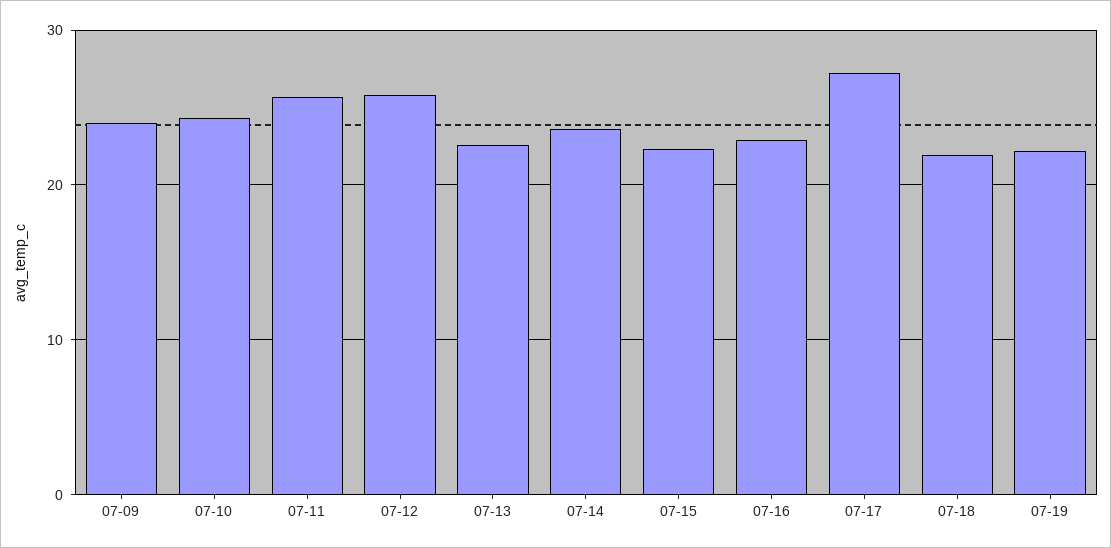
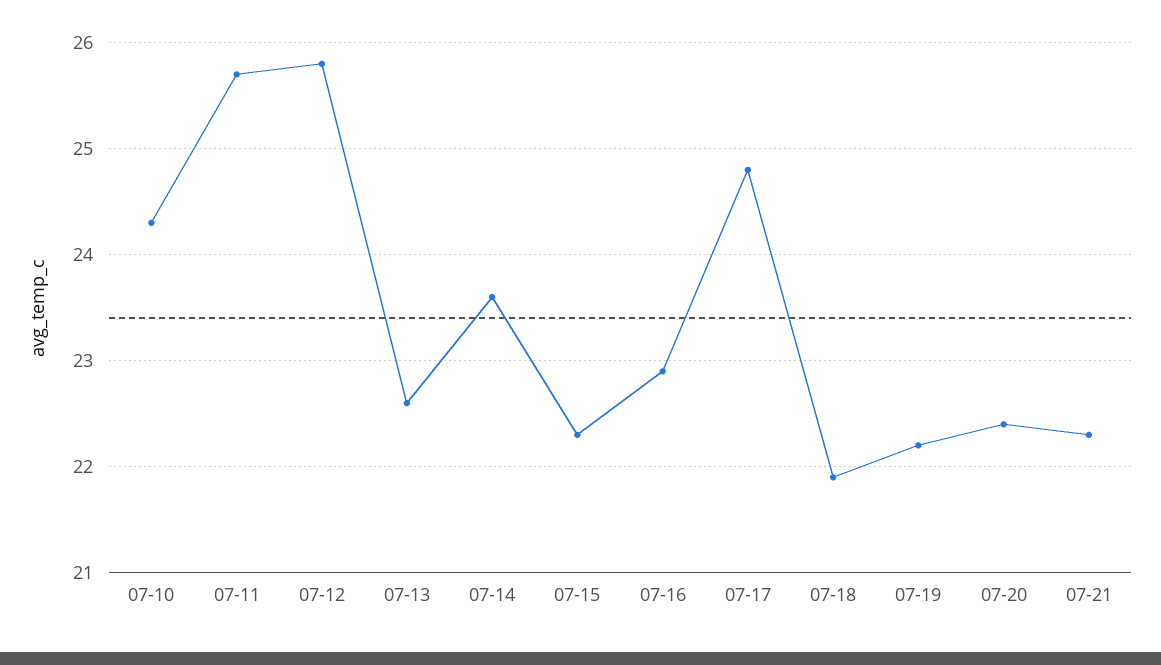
07-09: 24 -> none
07-17: 27 -> 24.8
07-20: none -> 22.4
07-21: none -> 22.3

